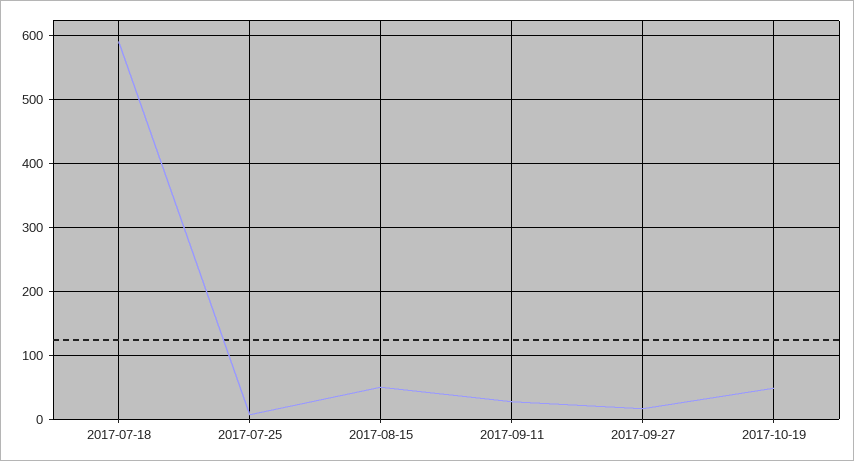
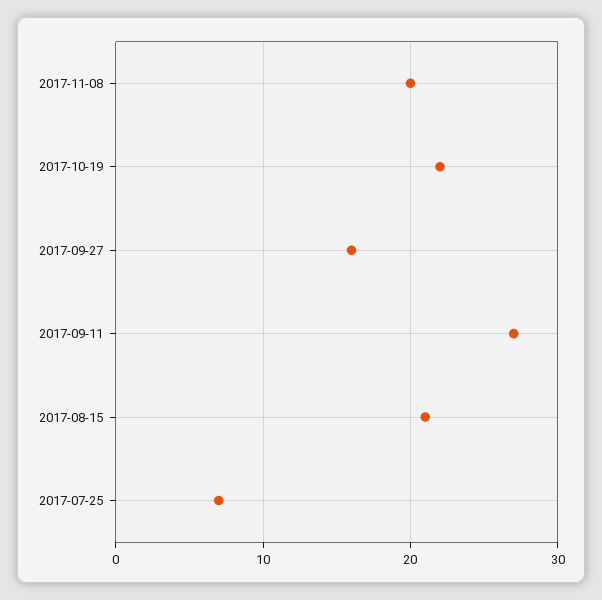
2017-07-18: 590 -> none
2017-08-15: 50 -> 21
2017-10-19: 50 -> 22
2017-11-08: none -> 20

